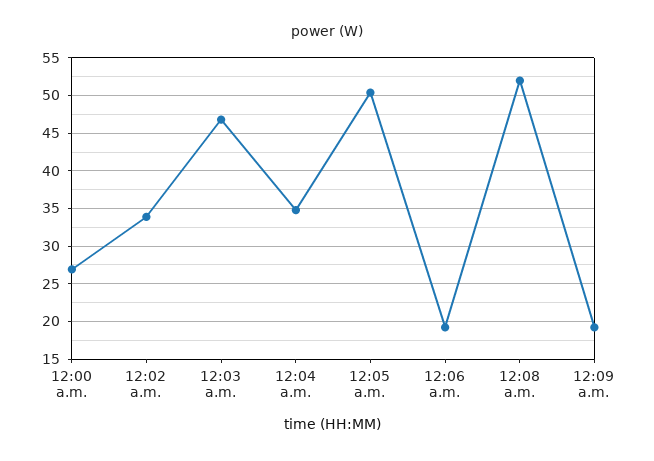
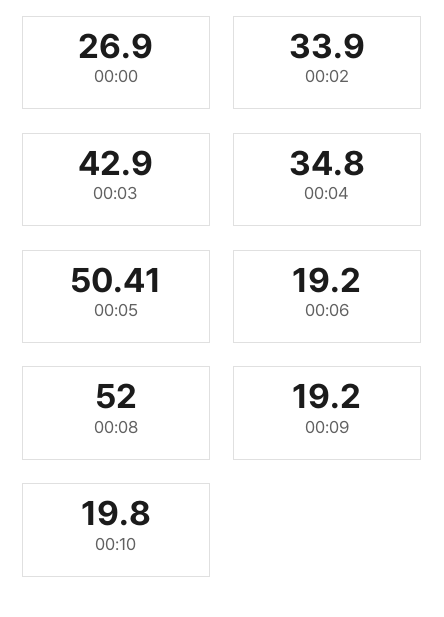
12:03 a.m.: 47 -> 42.9
00:10: none -> 19.8

